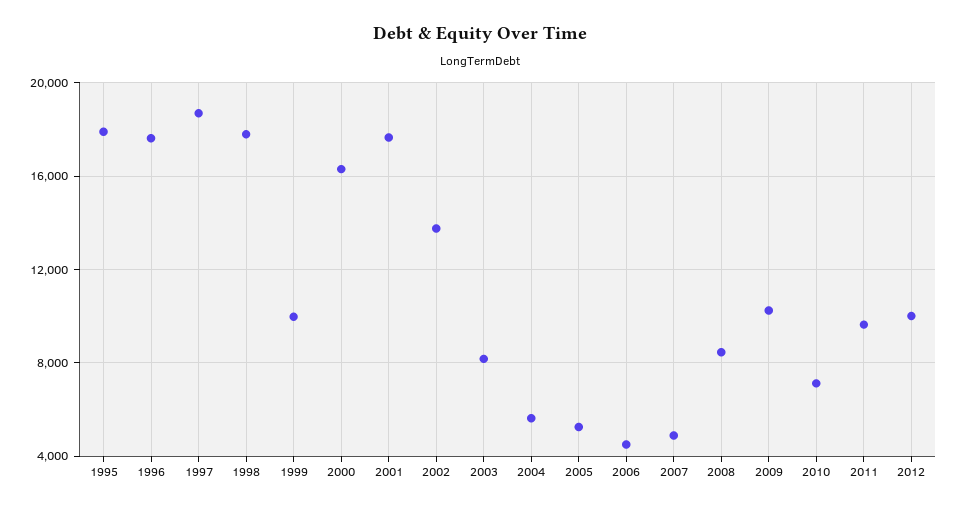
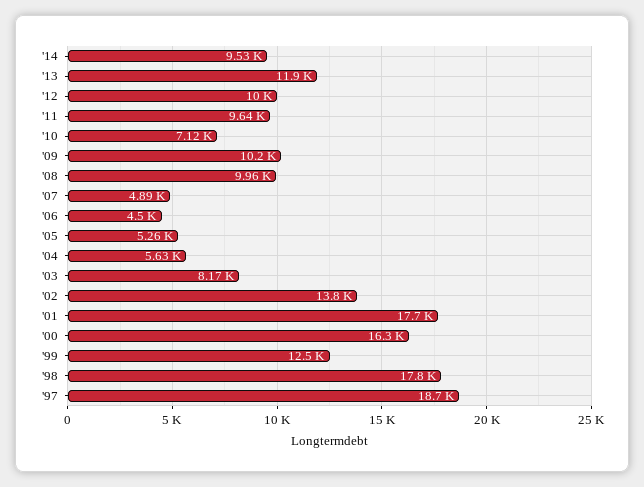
1995: 18000 -> none
1996: 17500 -> none
1999: 10000 -> 12500
2008: 8500 -> 9960
'14: none -> 9530
'13: none -> 11900

